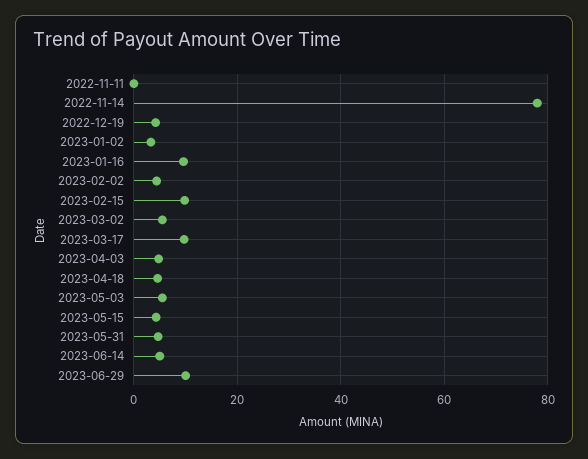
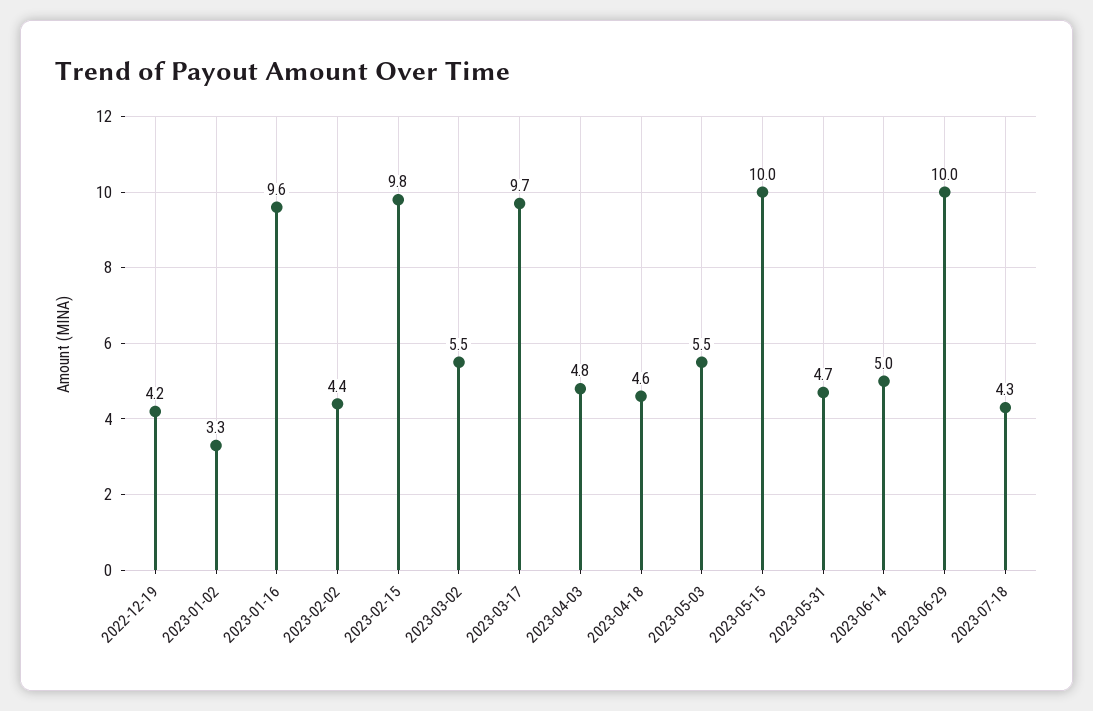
2022-11-11: 0 -> none
2022-11-14: 78 -> none
2023-05-15: 4 -> 10
2023-07-18: none -> 4.3

